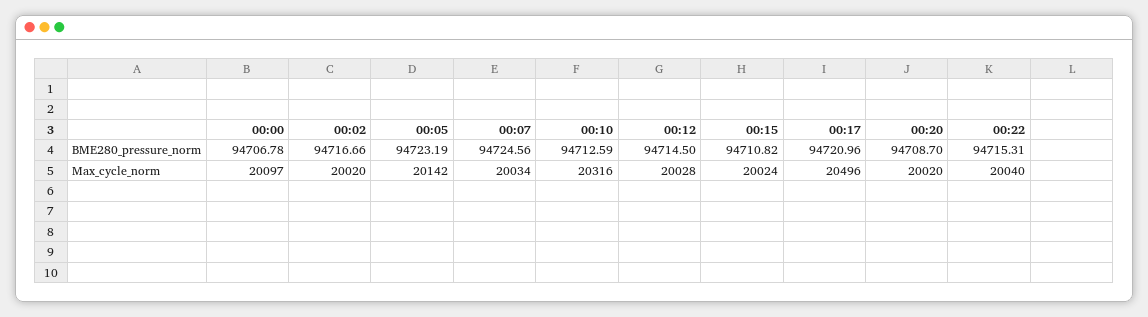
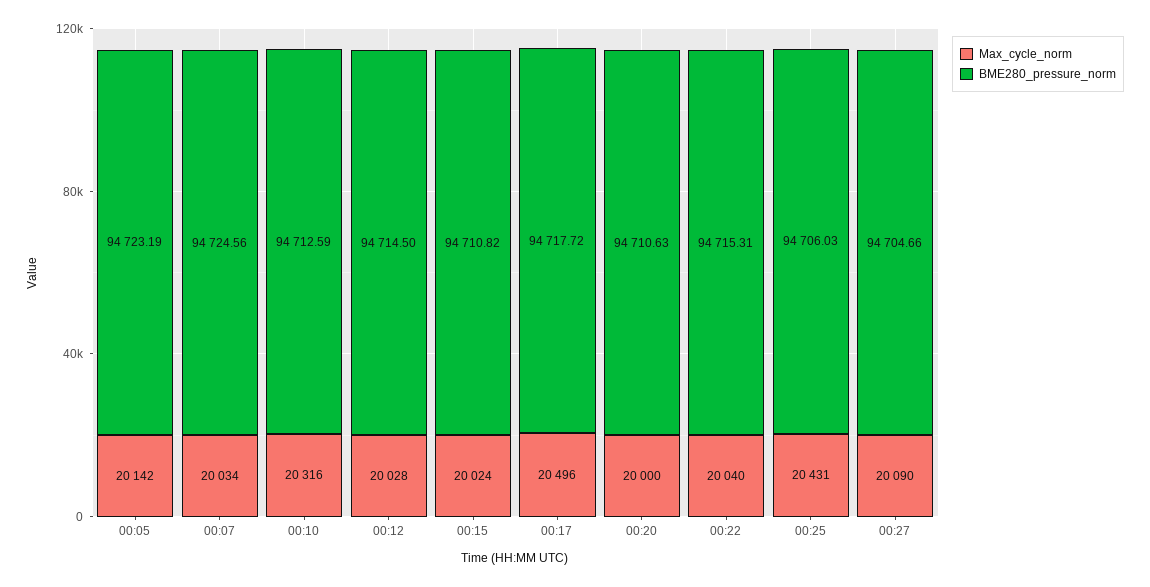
BME280_pressure_norm, 00:00: 94706.78 -> none
BME280_pressure_norm, 00:02: 94716.66 -> none
BME280_pressure_norm, 00:17: 94720.96 -> 94717.72
BME280_pressure_norm, 00:20: 94708.7 -> 94710.63
Max_cycle_norm, 00:00: 20097 -> none
Max_cycle_norm, 00:02: 20020 -> none
Max_cycle_norm, 00:20: 20020 -> 20000
Max_cycle_norm, 00:25: none -> 20431
BME280_pressure_norm, 00:25: none -> 94706.03
Max_cycle_norm, 00:27: none -> 20090
BME280_pressure_norm, 00:27: none -> 94704.66

